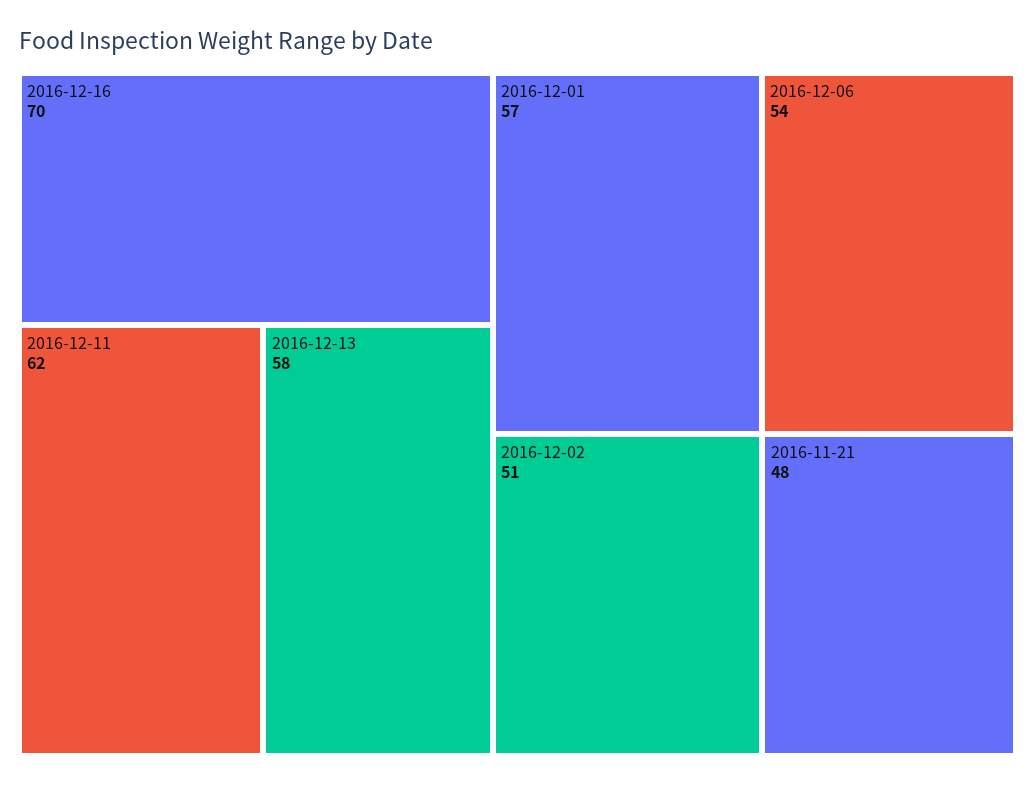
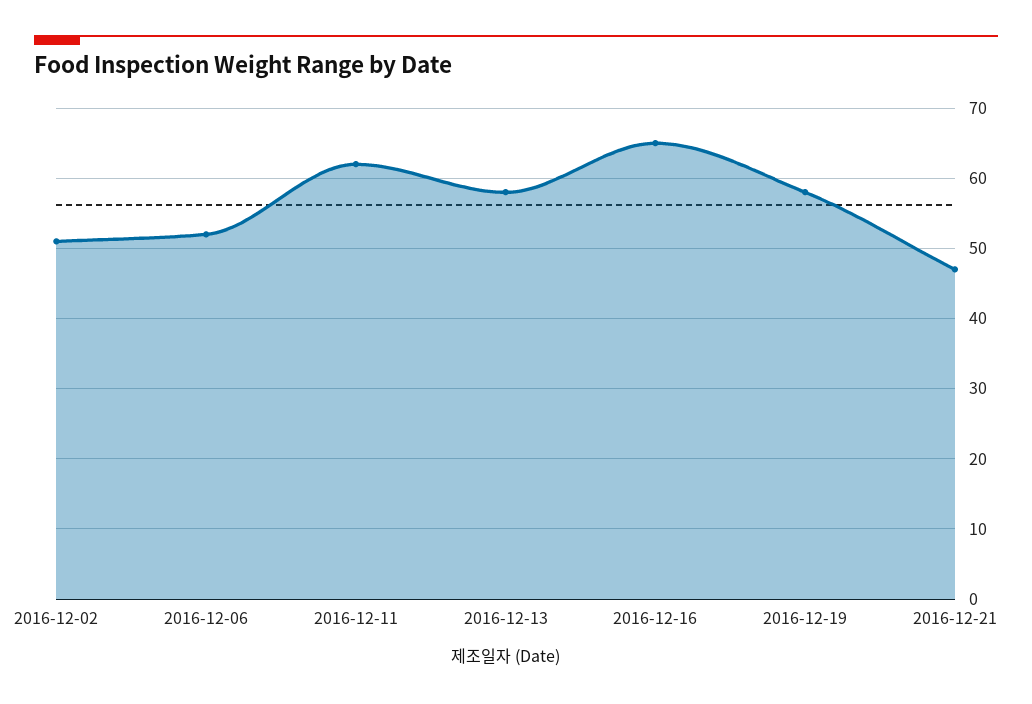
2016-12-16: 70 -> 65
2016-12-01: 57 -> none
2016-12-06: 54 -> 52
2016-11-21: 48 -> none
2016-12-19: none -> 58
2016-12-21: none -> 47

